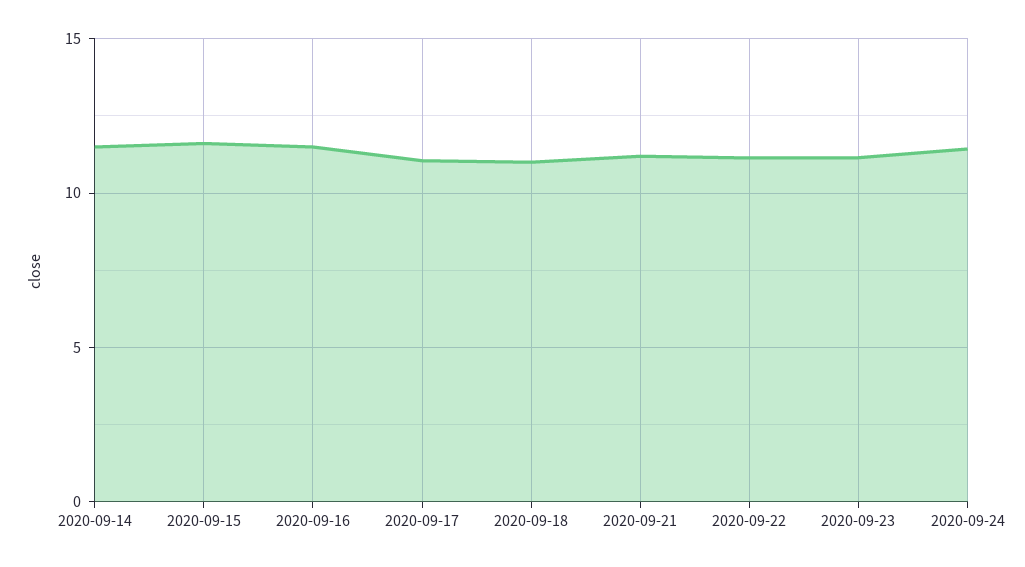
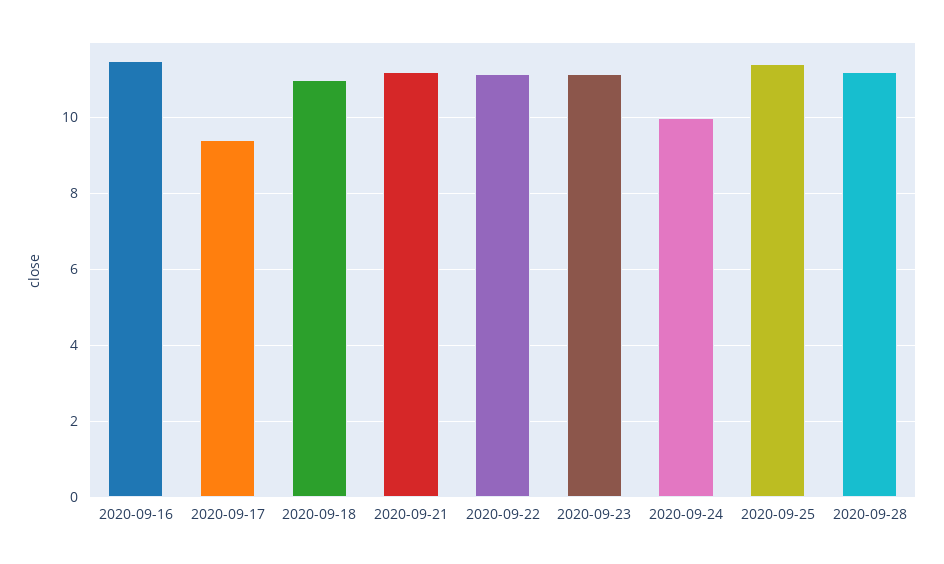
2020-09-14: 11.5 -> none
2020-09-15: 11.5 -> none
2020-09-17: 11 -> 9.4
2020-09-24: 11.5 -> 10
2020-09-25: none -> 11.4
2020-09-28: none -> 11.2

